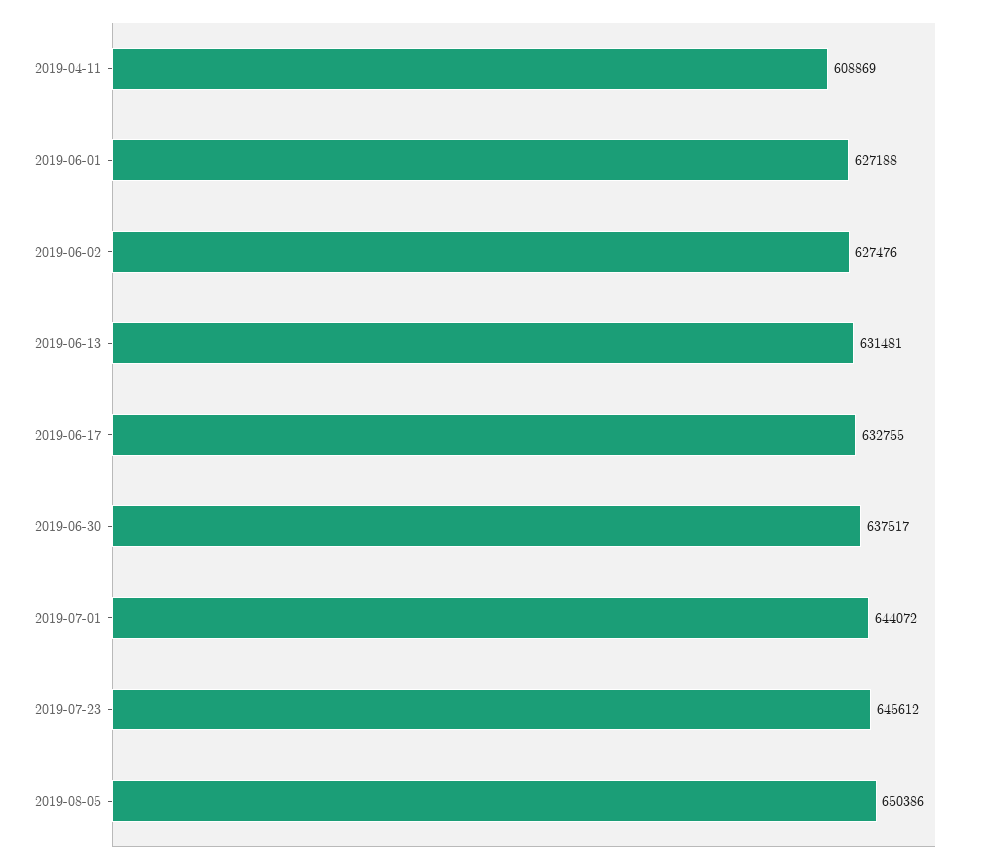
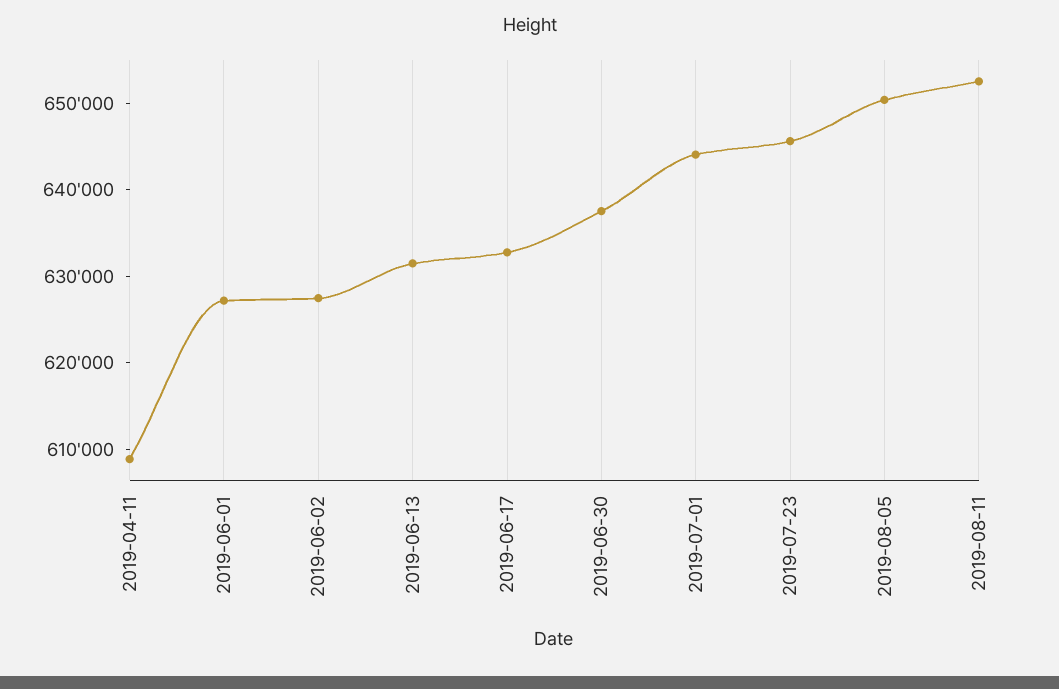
2019-08-11: none -> 652000

